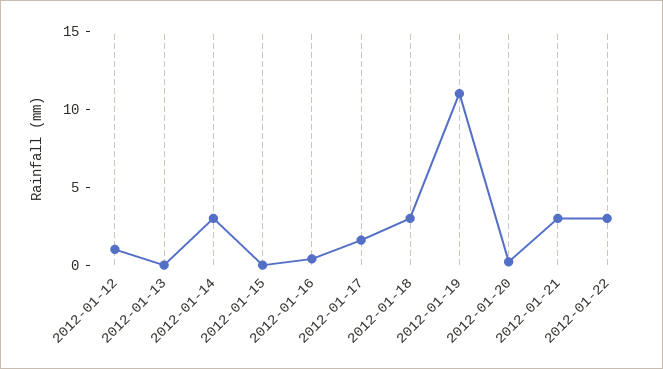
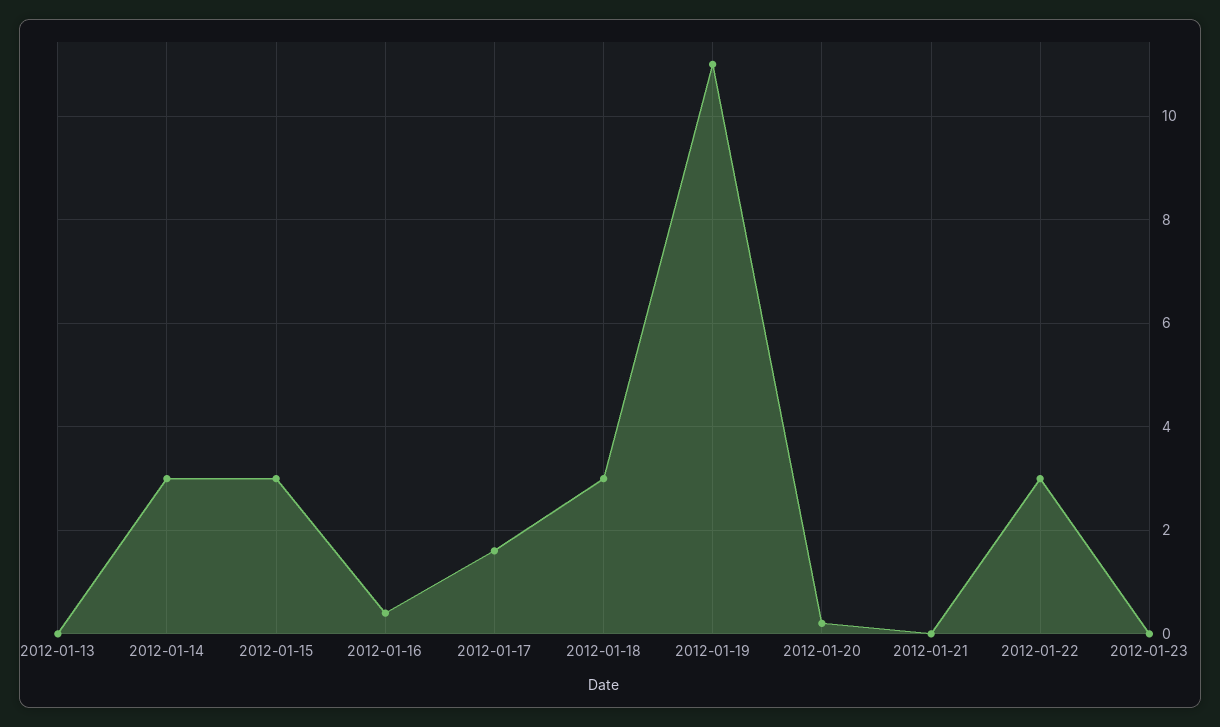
2012-01-12: 1 -> none
2012-01-15: 0 -> 3
2012-01-21: 3 -> 0
2012-01-23: none -> 0

